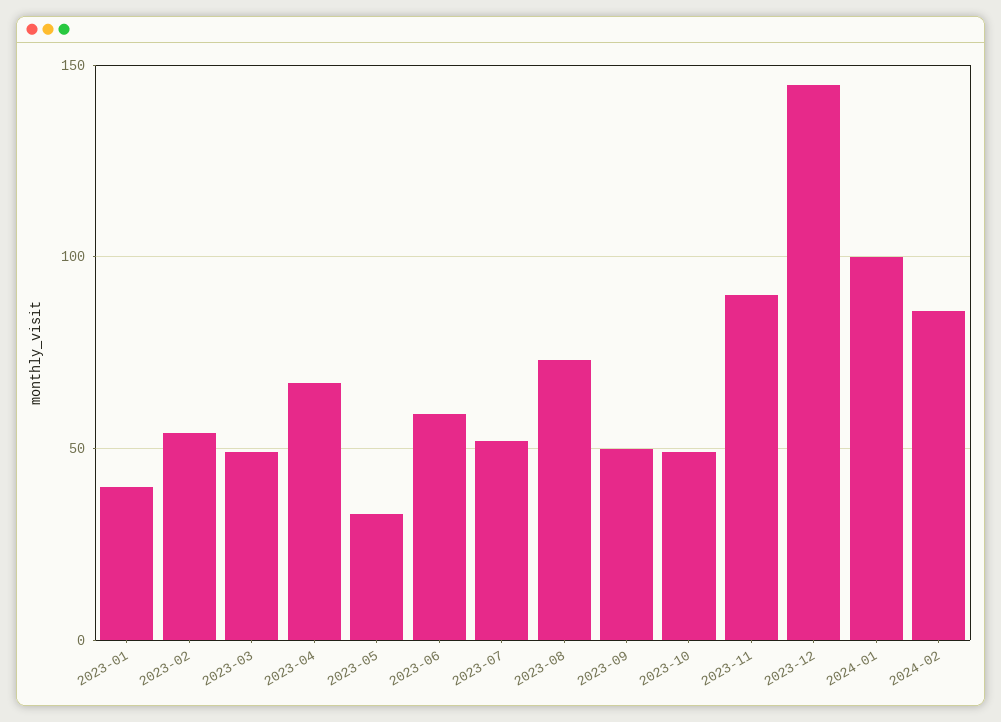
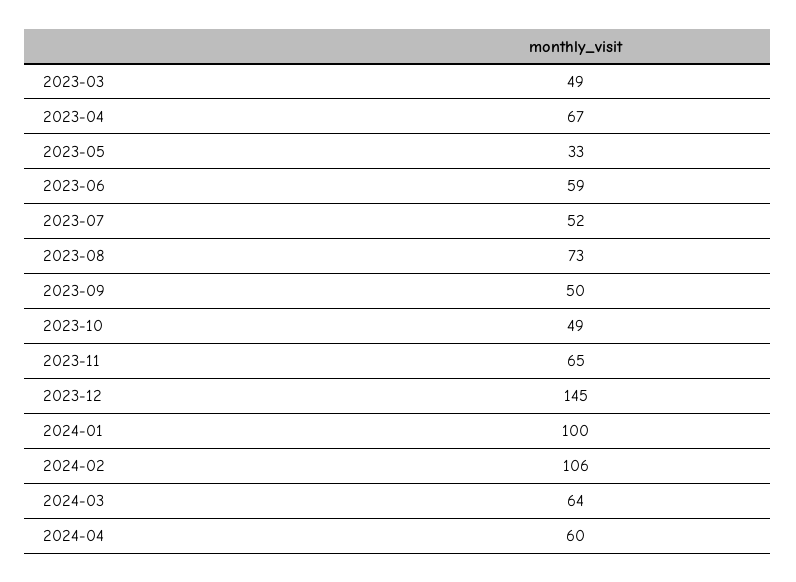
2023-01: 40 -> none
2023-02: 55 -> none
2023-11: 90 -> 65
2024-02: 85 -> 106
2024-03: none -> 64
2024-04: none -> 60

